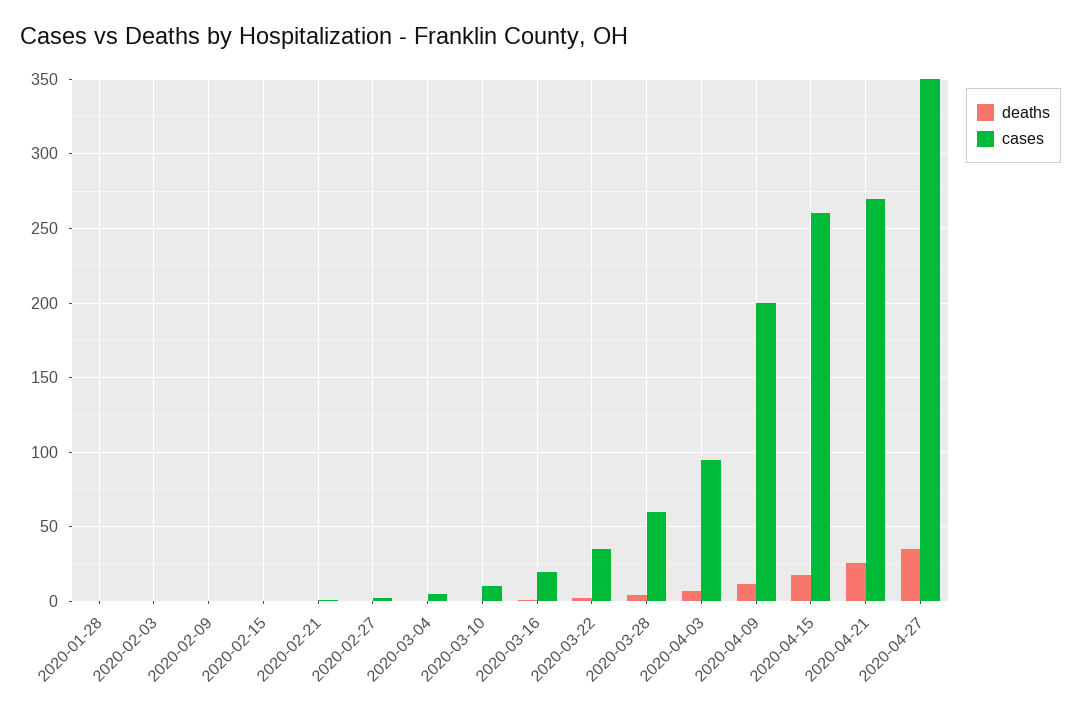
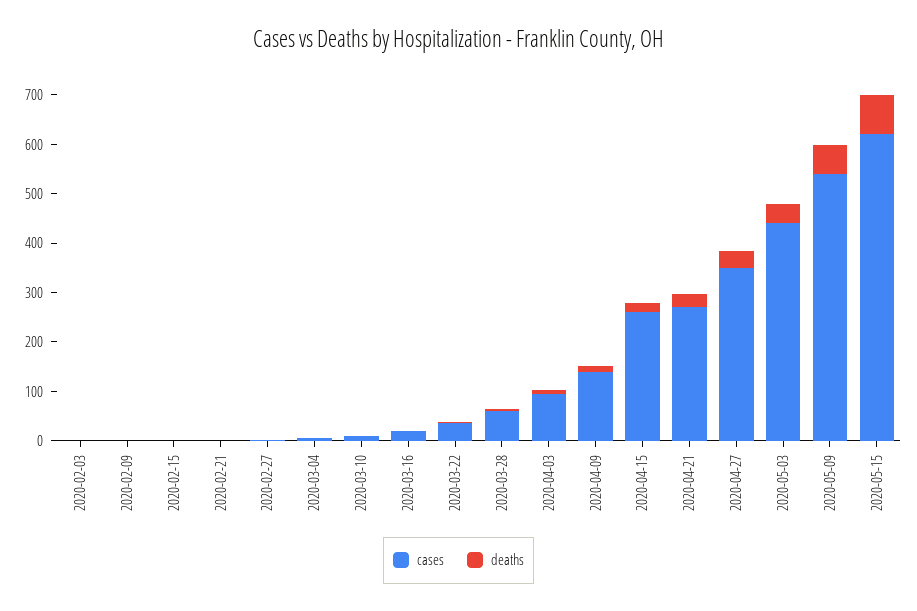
deaths, 2020-01-28: 0 -> none
cases, 2020-01-28: 0 -> none
cases, 2020-04-09: 200 -> 140
cases, 2020-05-03: none -> 440
deaths, 2020-05-03: none -> 40
cases, 2020-05-09: none -> 540
deaths, 2020-05-09: none -> 60
cases, 2020-05-15: none -> 620
deaths, 2020-05-15: none -> 80

